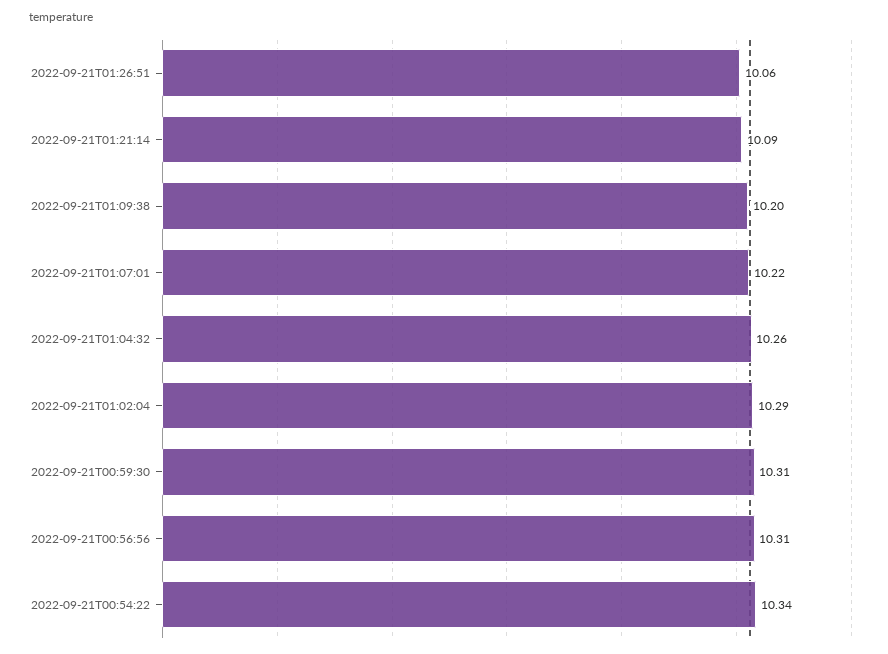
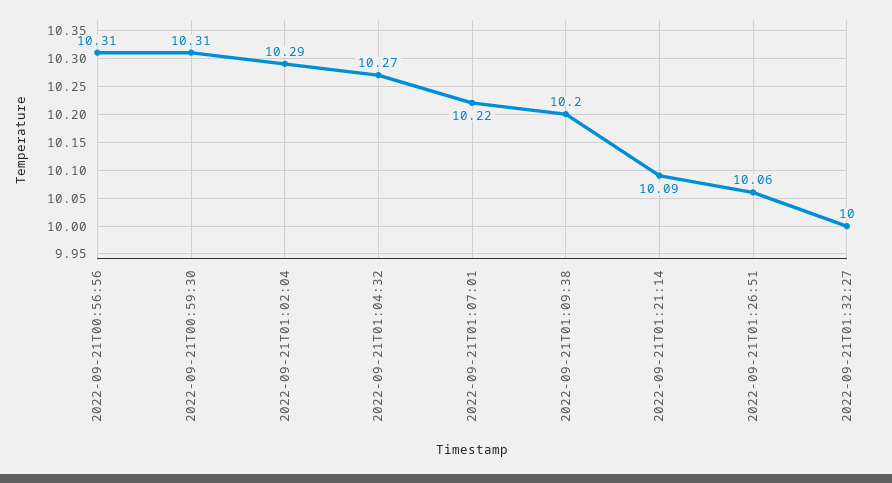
2022-09-21T01:04:32: 10.26 -> 10.27
2022-09-21T00:54:22: 10.34 -> none
2022-09-21T01:32:27: none -> 10

